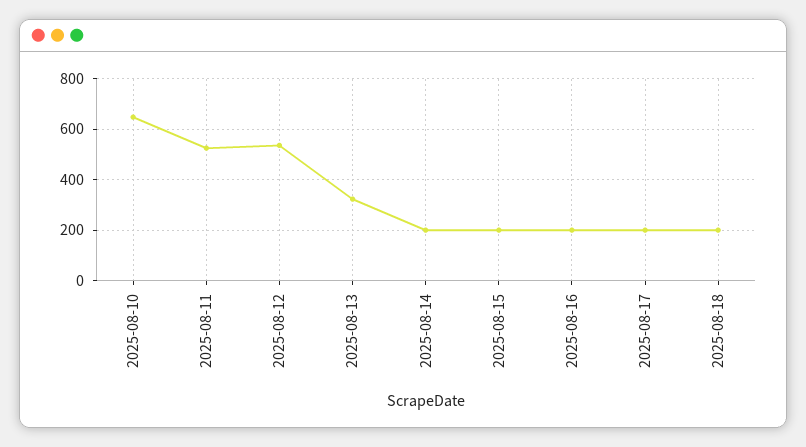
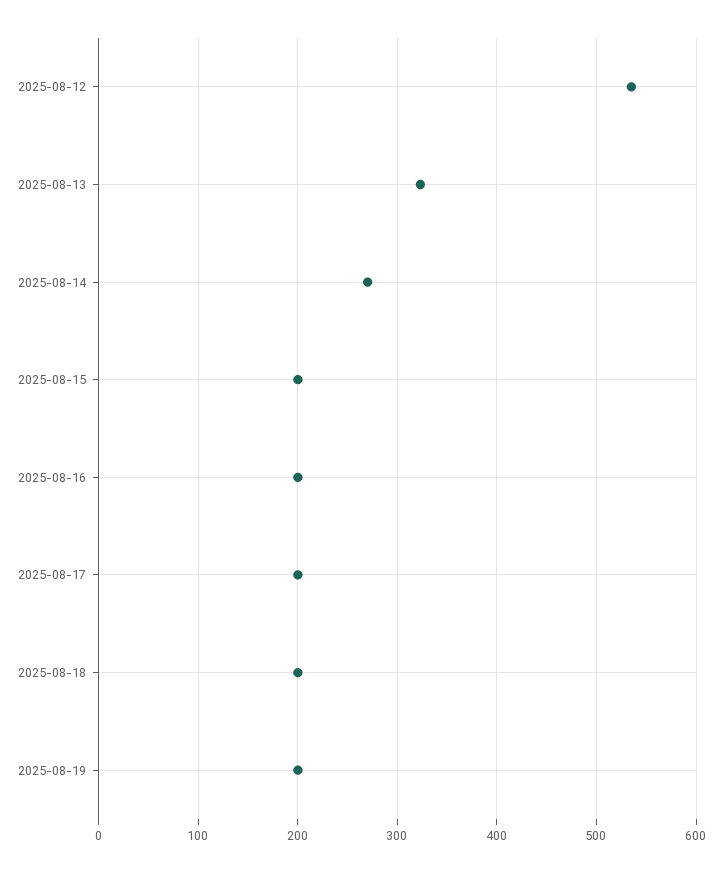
2025-08-10: 650 -> none
2025-08-11: 525 -> none
2025-08-14: 200 -> 270
2025-08-19: none -> 200

